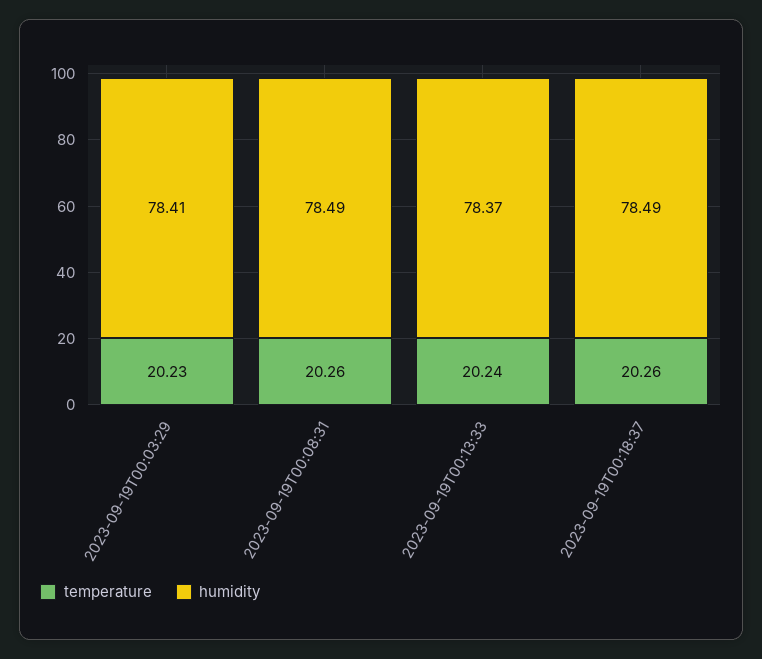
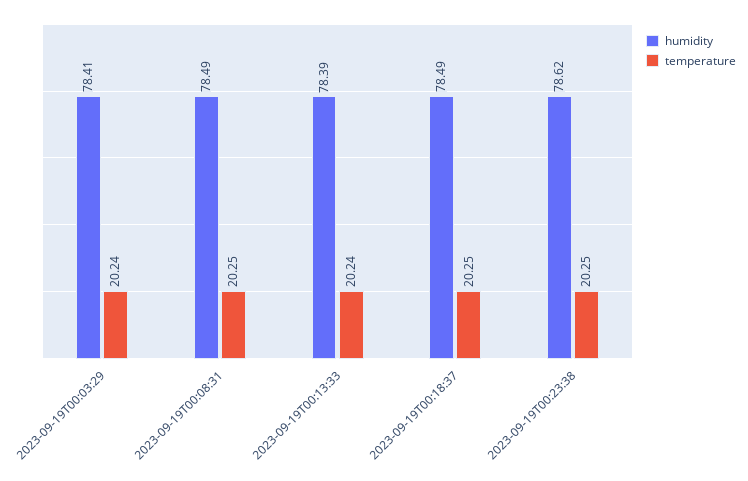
temperature, 2023-09-19T00:03:29: 20.23 -> 20.24
temperature, 2023-09-19T00:08:31: 20.26 -> 20.25
humidity, 2023-09-19T00:13:33: 78.37 -> 78.39
temperature, 2023-09-19T00:18:37: 20.26 -> 20.25
humidity, 2023-09-19T00:23:38: none -> 78.62
temperature, 2023-09-19T00:23:38: none -> 20.25

